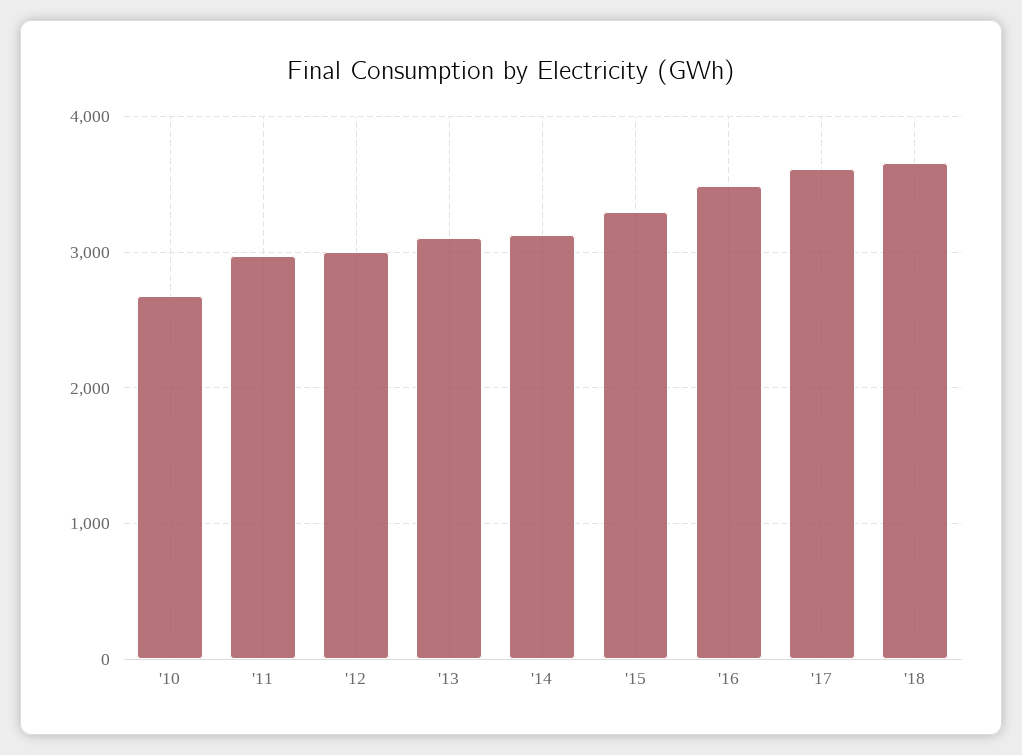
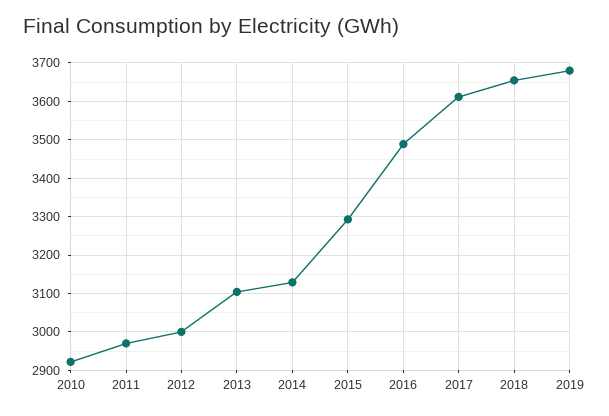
'10: 2700 -> 2920
2019: none -> 3680

